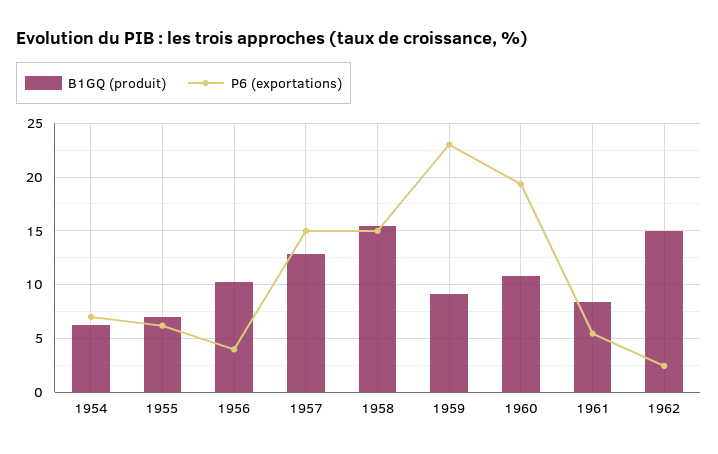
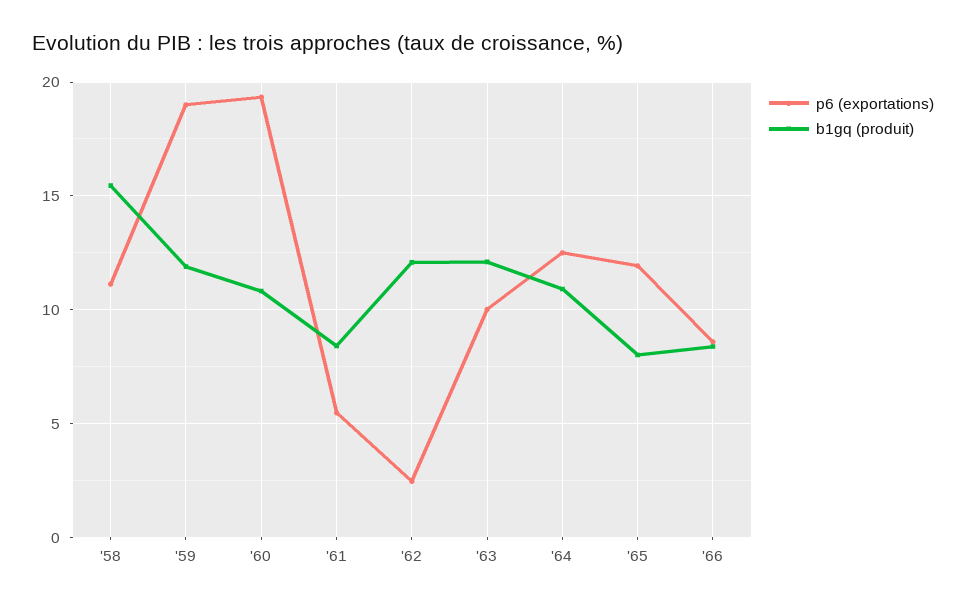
B1GQ (produit), 1954: 6 -> none
P6 (exportations), 1954: 7 -> none
B1GQ (produit), 1955: 7 -> none
P6 (exportations), 1955: 6 -> none
B1GQ (produit), 1956: 10 -> none
P6 (exportations), 1956: 4 -> none
B1GQ (produit), 1957: 13 -> none
P6 (exportations), 1957: 15 -> none
P6 (exportations), 1958: 15 -> 11
B1GQ (produit), 1959: 9 -> 12
P6 (exportations), 1959: 23 -> 19
B1GQ (produit), 1962: 15 -> 12
P6 (exportations), '63: none -> 10
B1GQ (produit), '63: none -> 12
P6 (exportations), '64: none -> 12.5
B1GQ (produit), '64: none -> 11
P6 (exportations), '65: none -> 12
B1GQ (produit), '65: none -> 8
P6 (exportations), '66: none -> 8.5
B1GQ (produit), '66: none -> 8.5

